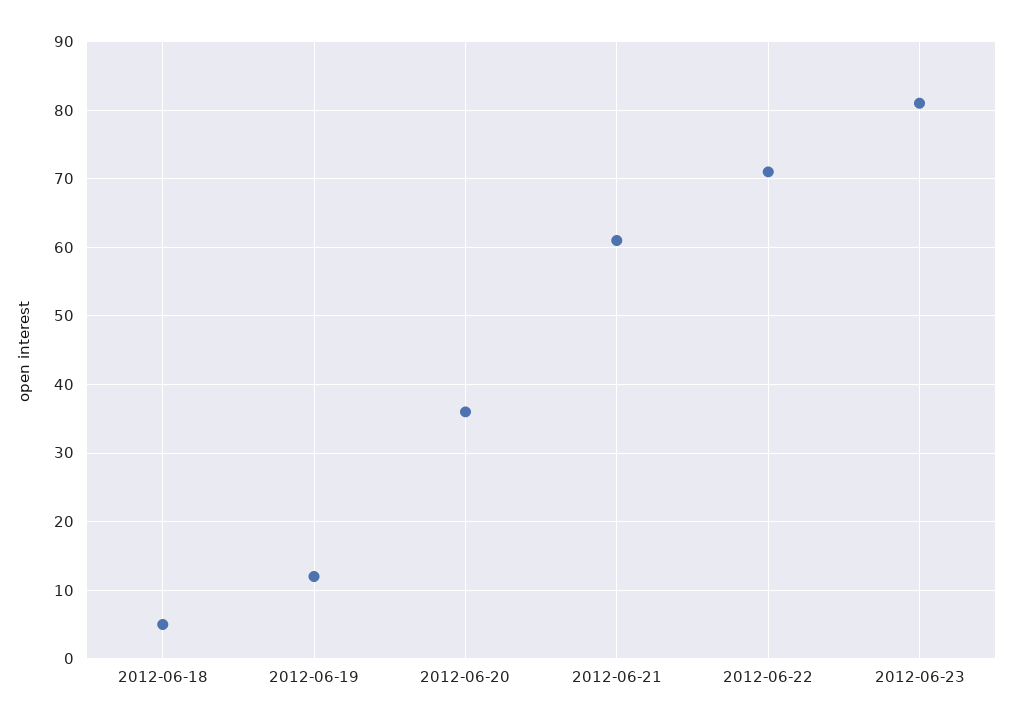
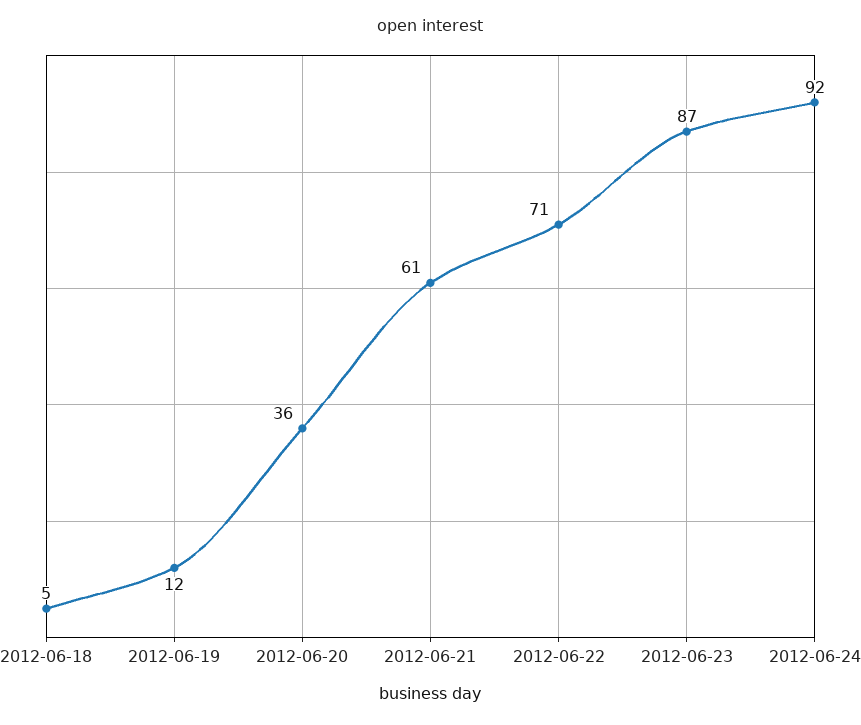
2012-06-23: 81 -> 87
2012-06-24: none -> 92

